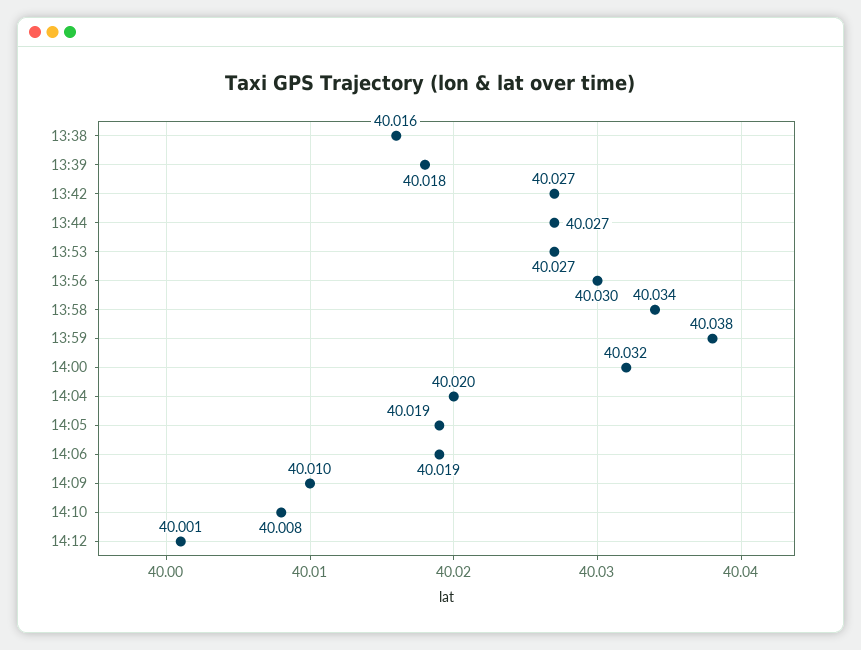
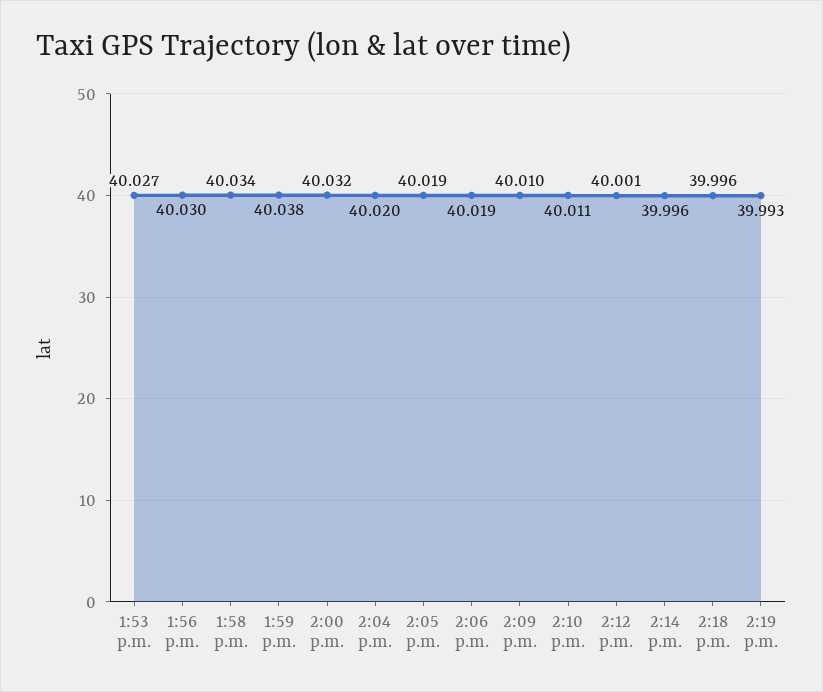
13:38: 40.016 -> none
13:39: 40.018 -> none
13:42: 40.027 -> none
13:44: 40.027 -> none
14:10: 40.008 -> 40.011
2:14 p.m.: none -> 39.996
2:18 p.m.: none -> 39.996
2:19 p.m.: none -> 39.993

